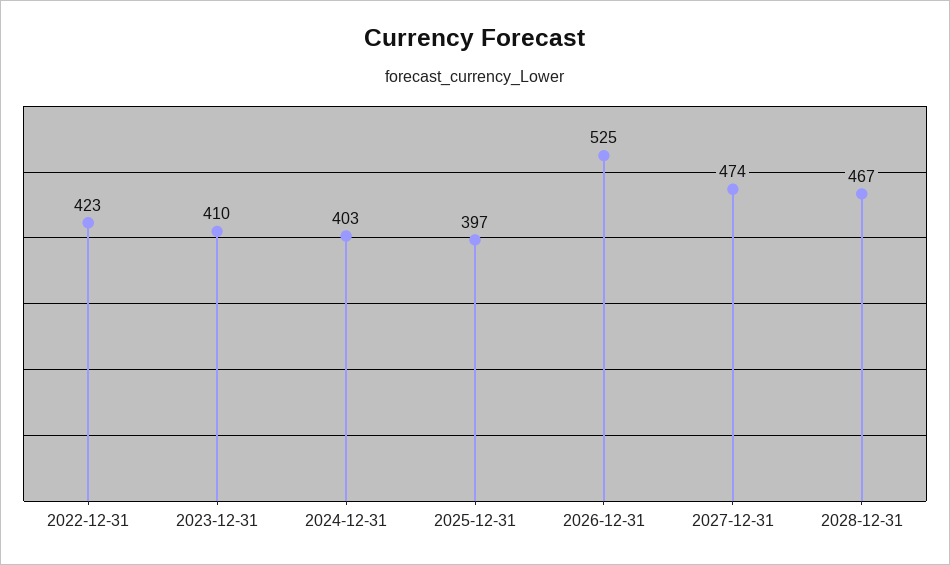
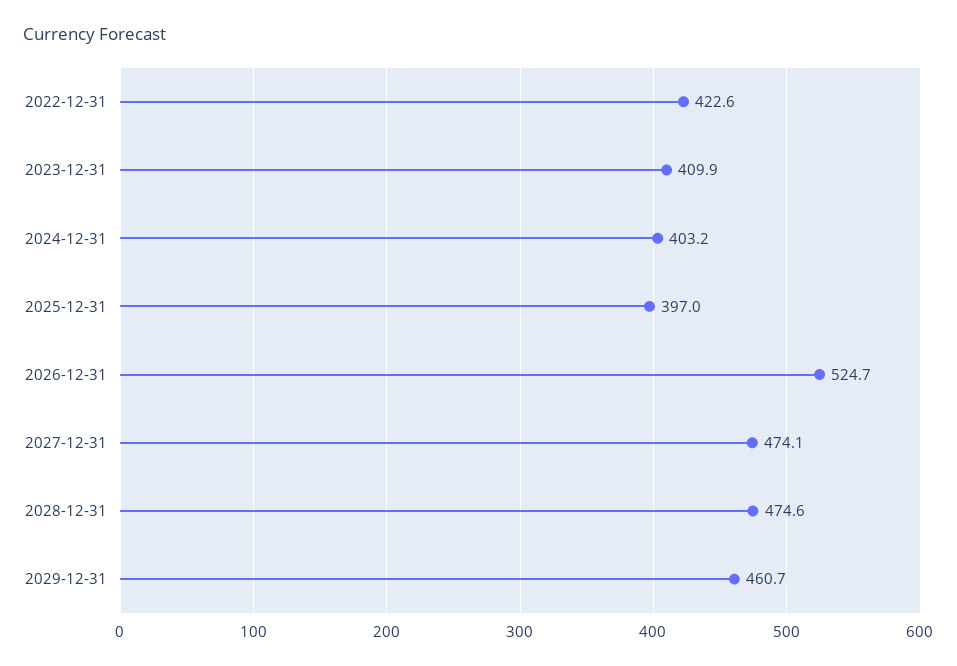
2028-12-31: 467 -> 474.6
2029-12-31: none -> 460.7

